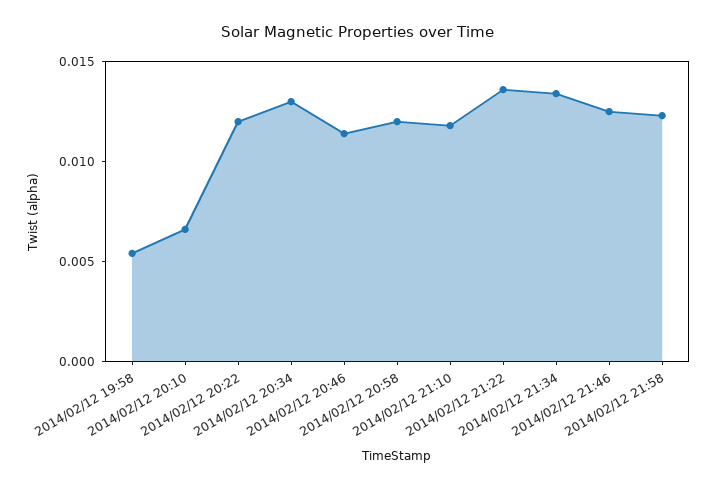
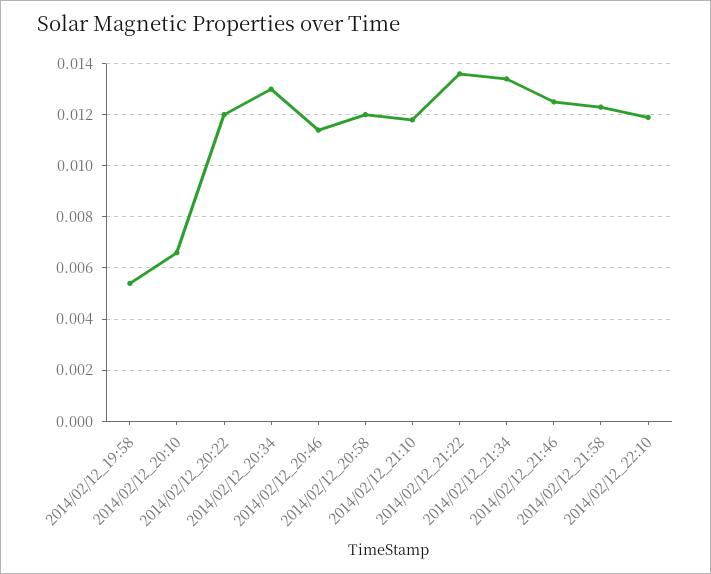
2014/02/12_22:10: none -> 0.012

